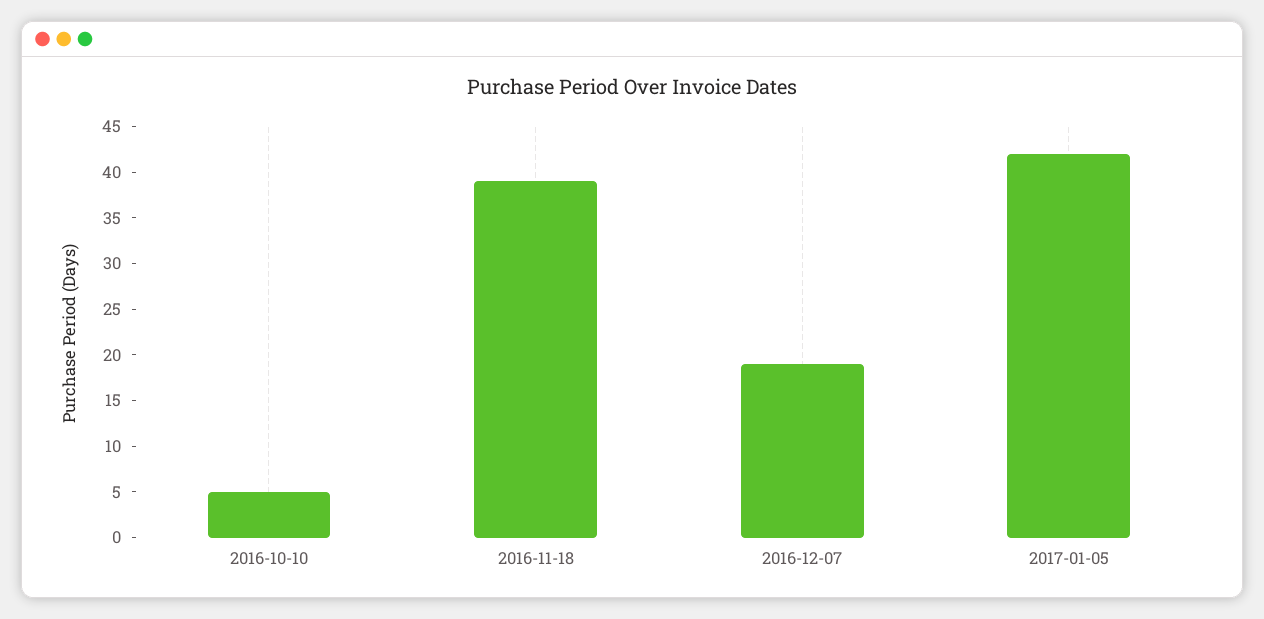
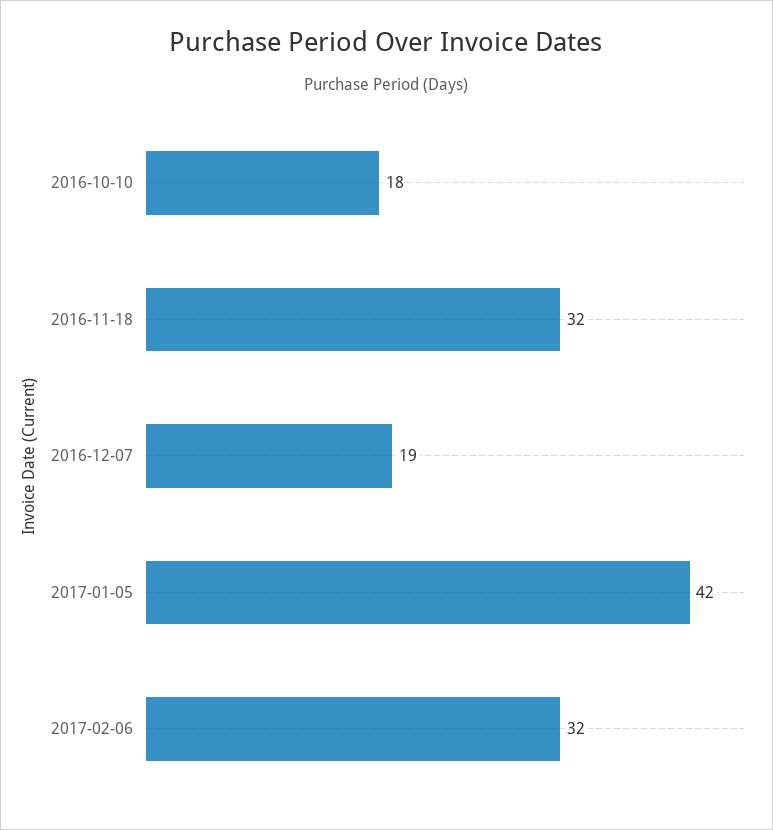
2016-10-10: 5 -> 18
2016-11-18: 39 -> 32
2017-02-06: none -> 32

